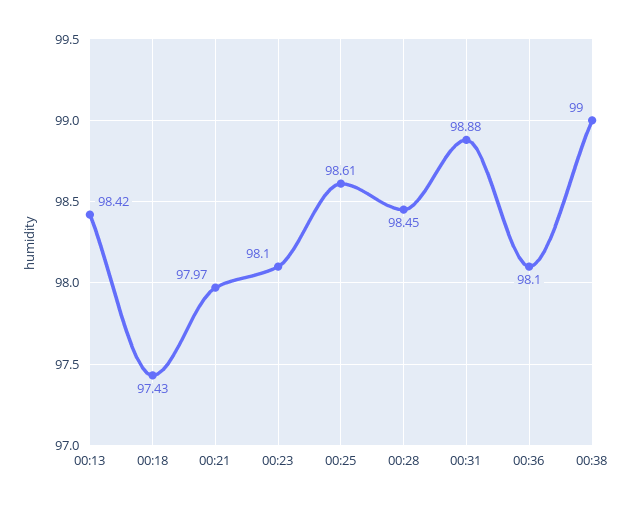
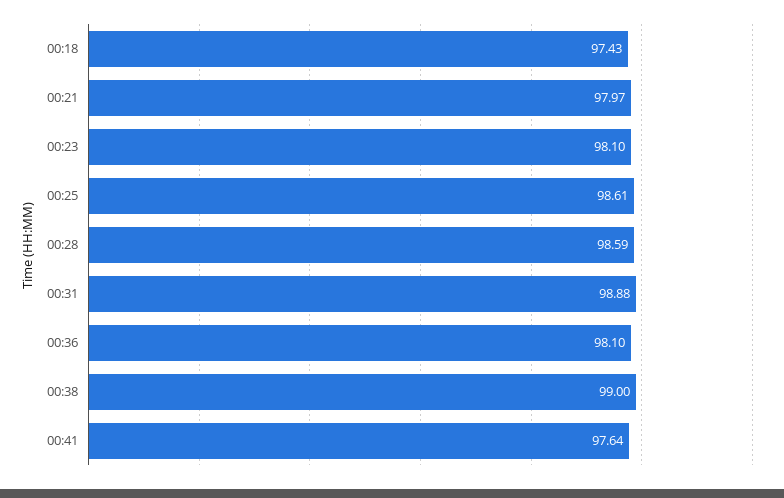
00:13: 98.42 -> none
00:28: 98.45 -> 98.59
00:41: none -> 97.64

